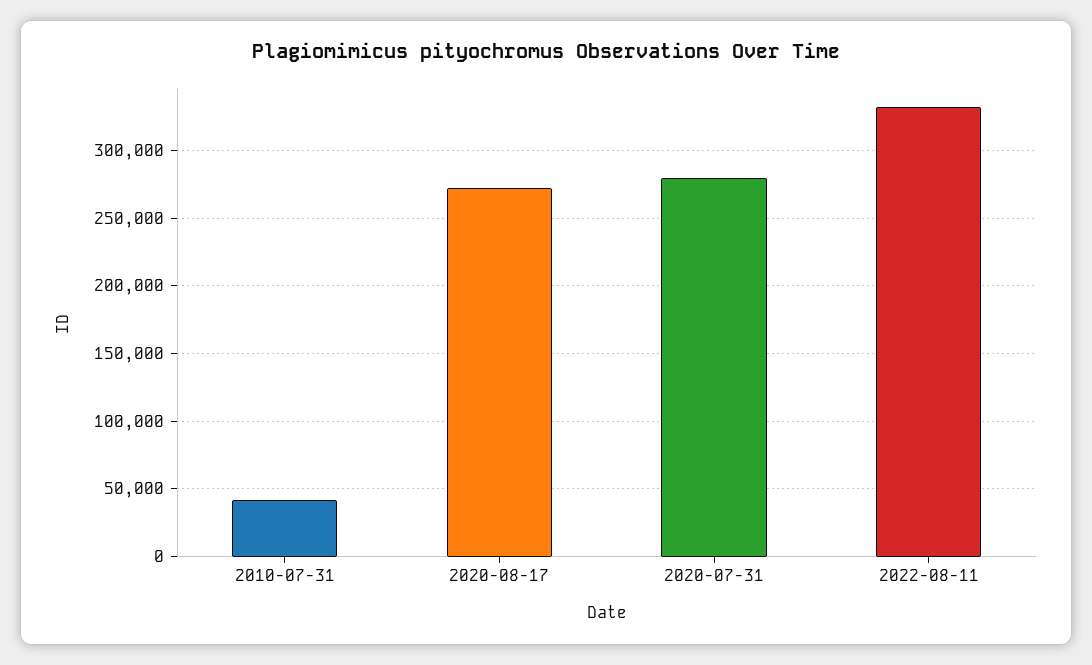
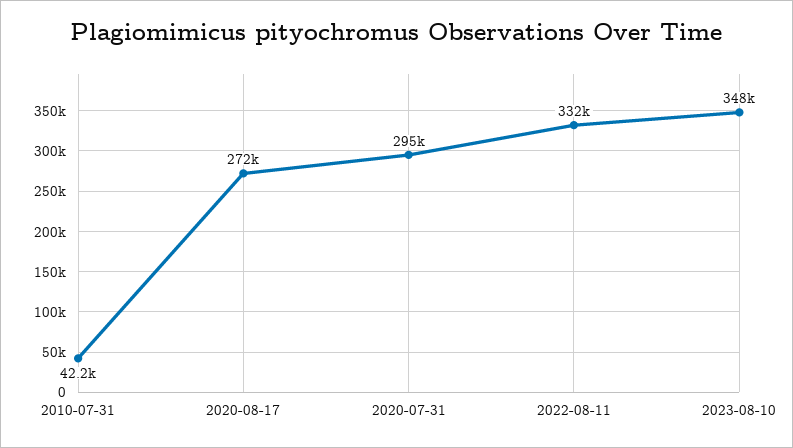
2020-07-31: 280000 -> 295000
2023-08-10: none -> 348000

